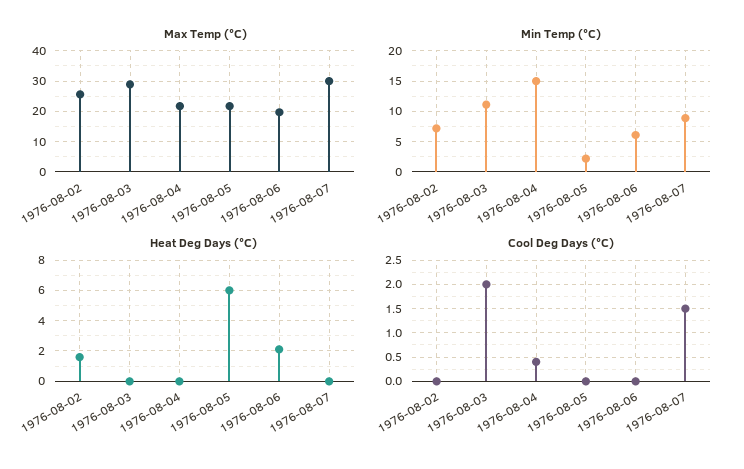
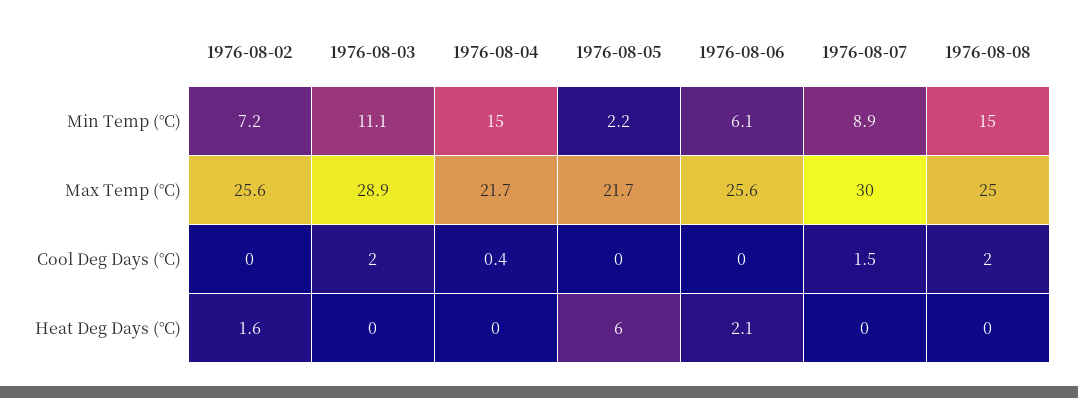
Max Temp (°C), 1976-08-06: 20 -> 25.6
Min Temp (°C), 1976-08-08: none -> 15
Max Temp (°C), 1976-08-08: none -> 25
Cool Deg Days (°C), 1976-08-08: none -> 2
Heat Deg Days (°C), 1976-08-08: none -> 0

